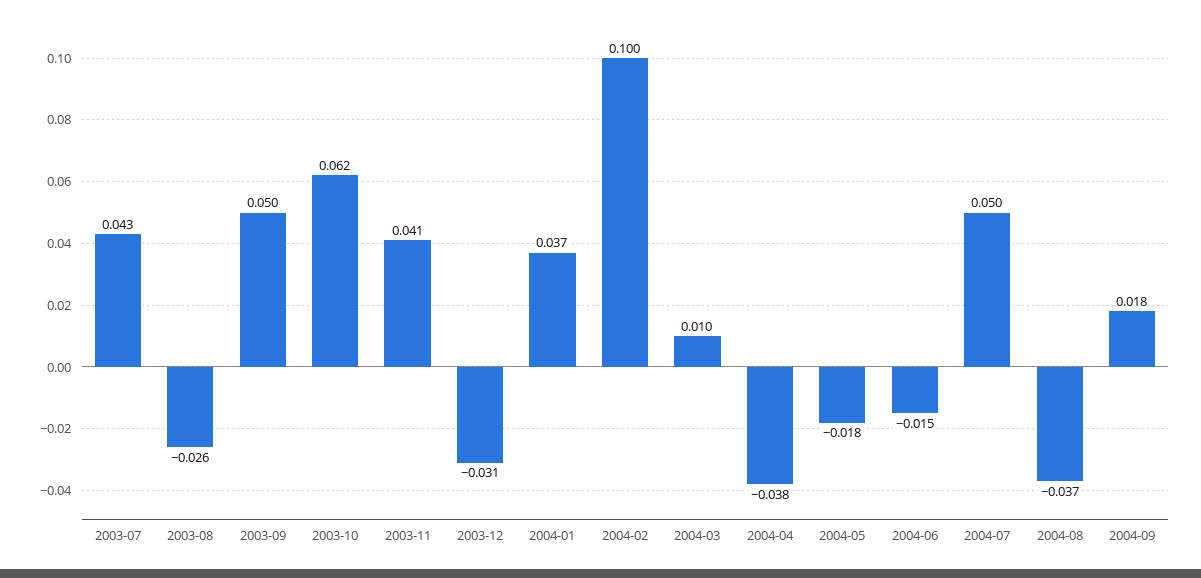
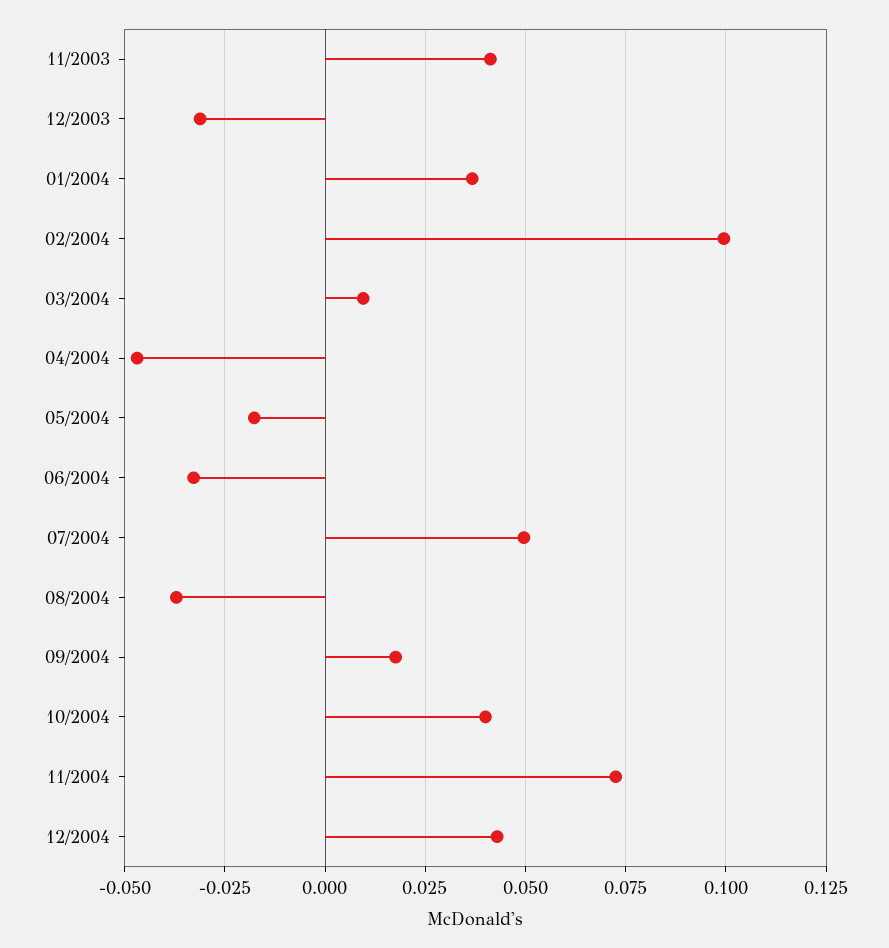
2003-07: 0.043 -> none
2003-08: -0.026 -> none
2003-09: 0.05 -> none
2003-10: 0.062 -> none
2004-04: -0.038 -> -0.0475
2004-06: -0.015 -> -0.0325
10/2004: none -> 0.04
11/2004: none -> 0.0725
12/2004: none -> 0.0425

